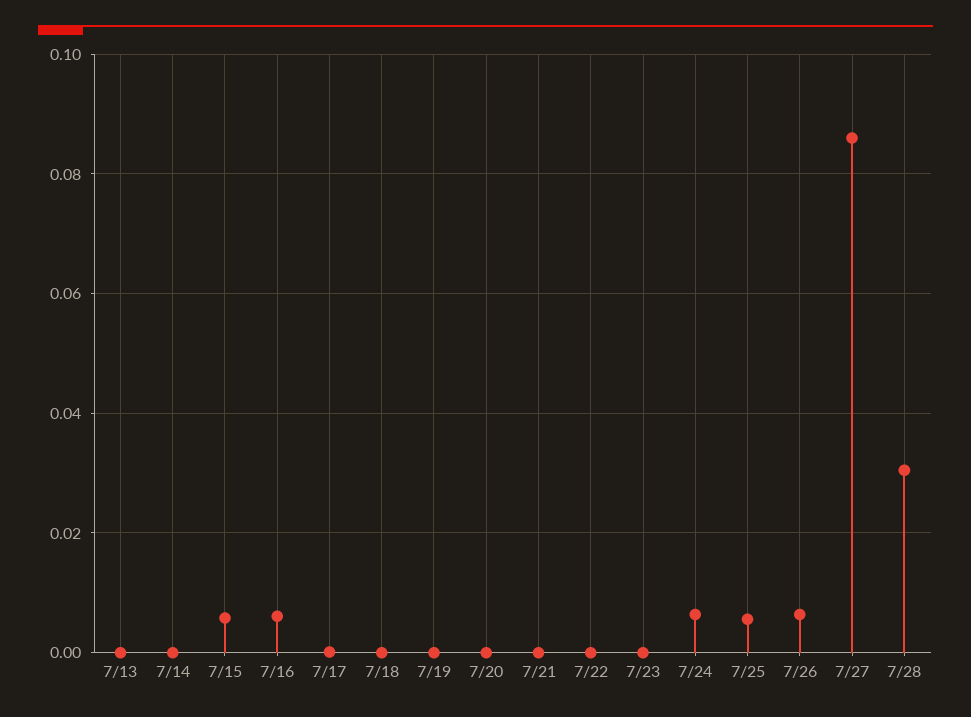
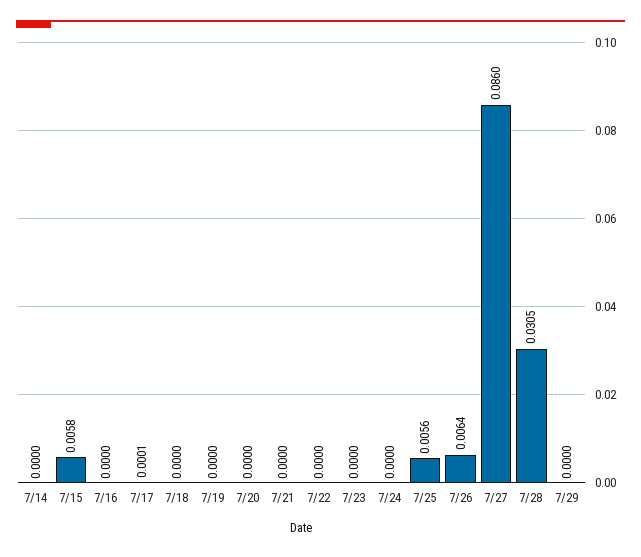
7/13: 0 -> none
7/16: 0.006 -> 0
7/24: 0.006 -> 0
7/29: none -> 0

